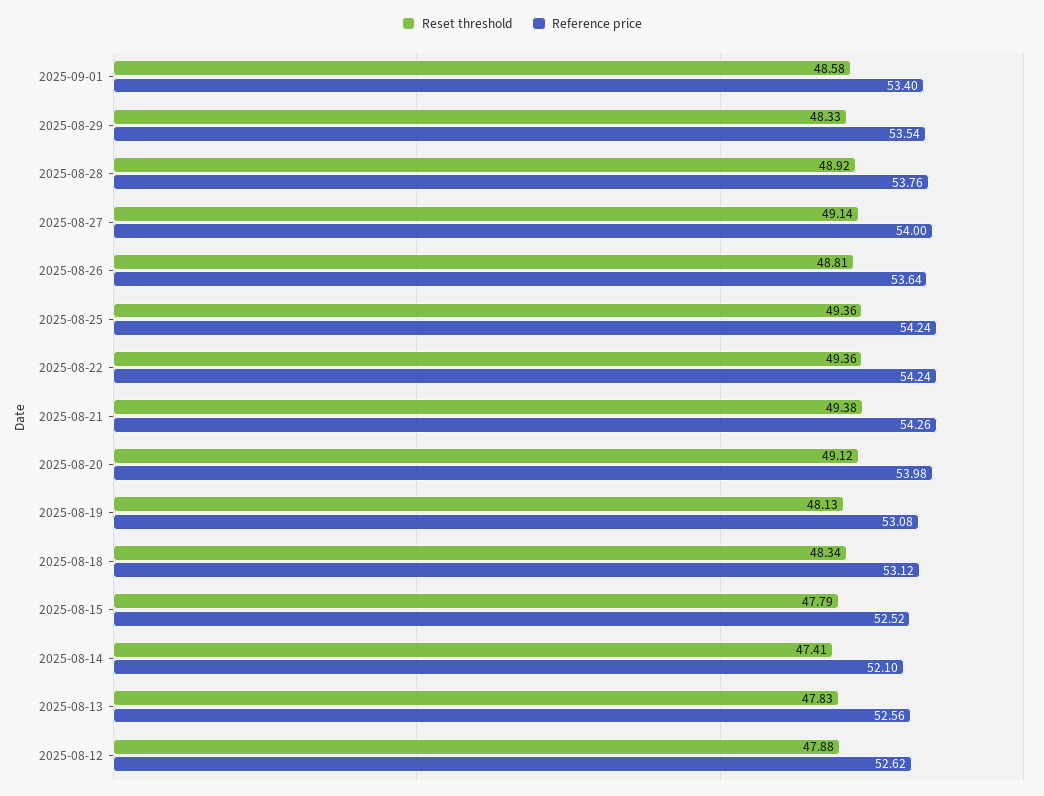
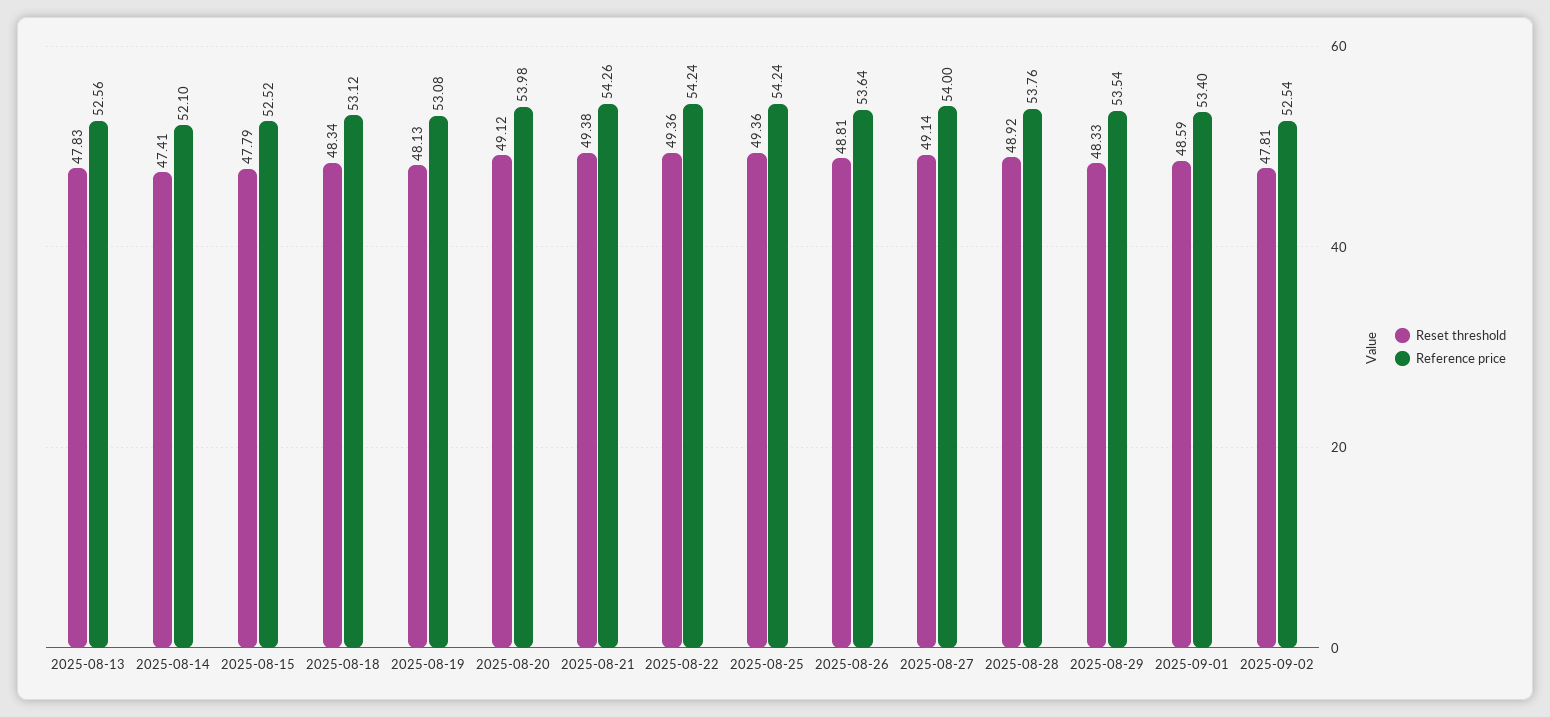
Reset threshold, 2025-09-01: 48.58 -> 48.59
Reset threshold, 2025-08-12: 47.88 -> none
Reference price, 2025-08-12: 52.62 -> none
Reset threshold, 2025-09-02: none -> 47.81
Reference price, 2025-09-02: none -> 52.54

